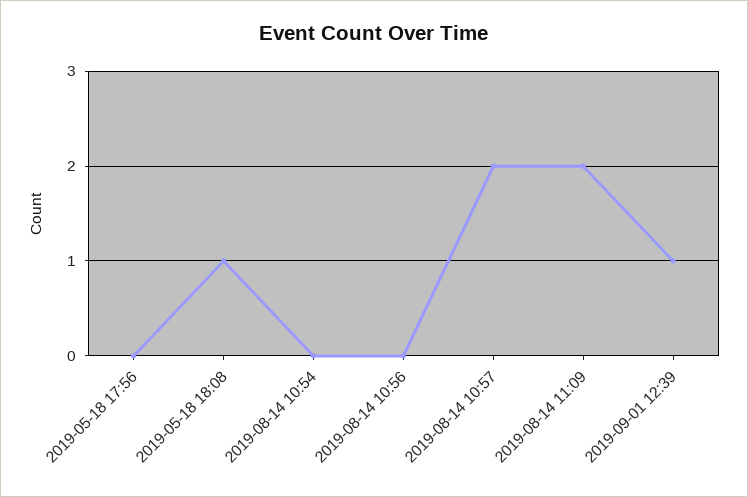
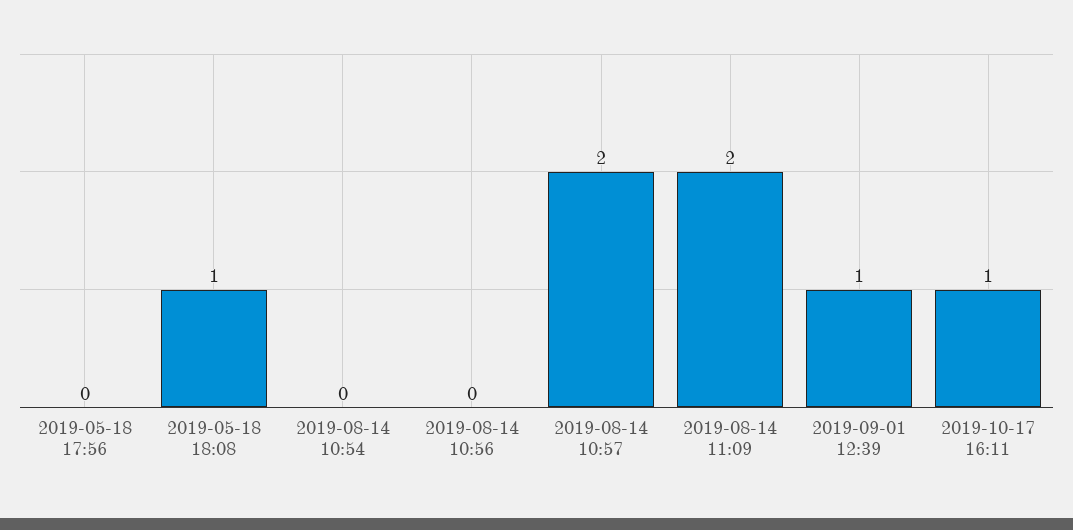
2019-10-17 16:11: none -> 1

